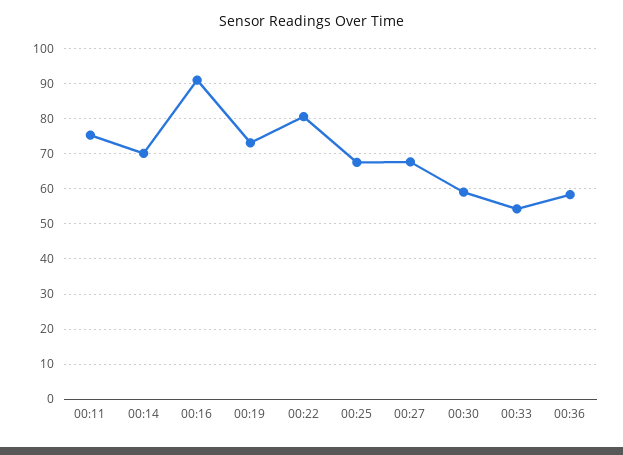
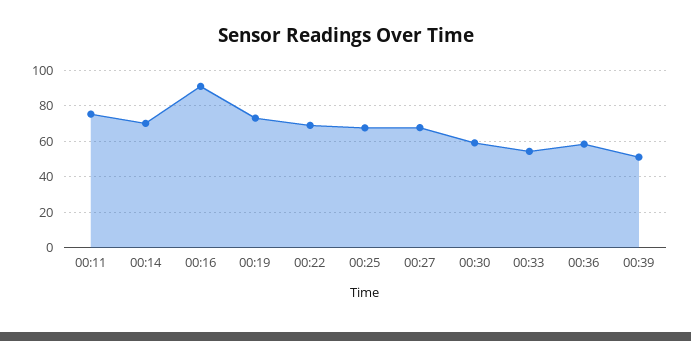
00:22: 80 -> 70
00:39: none -> 50

